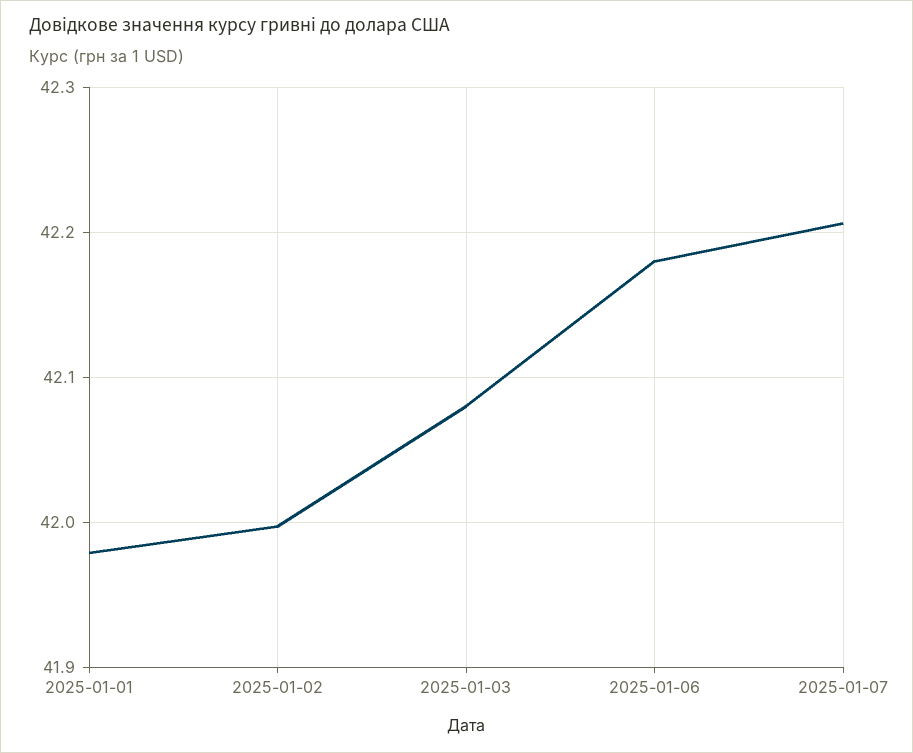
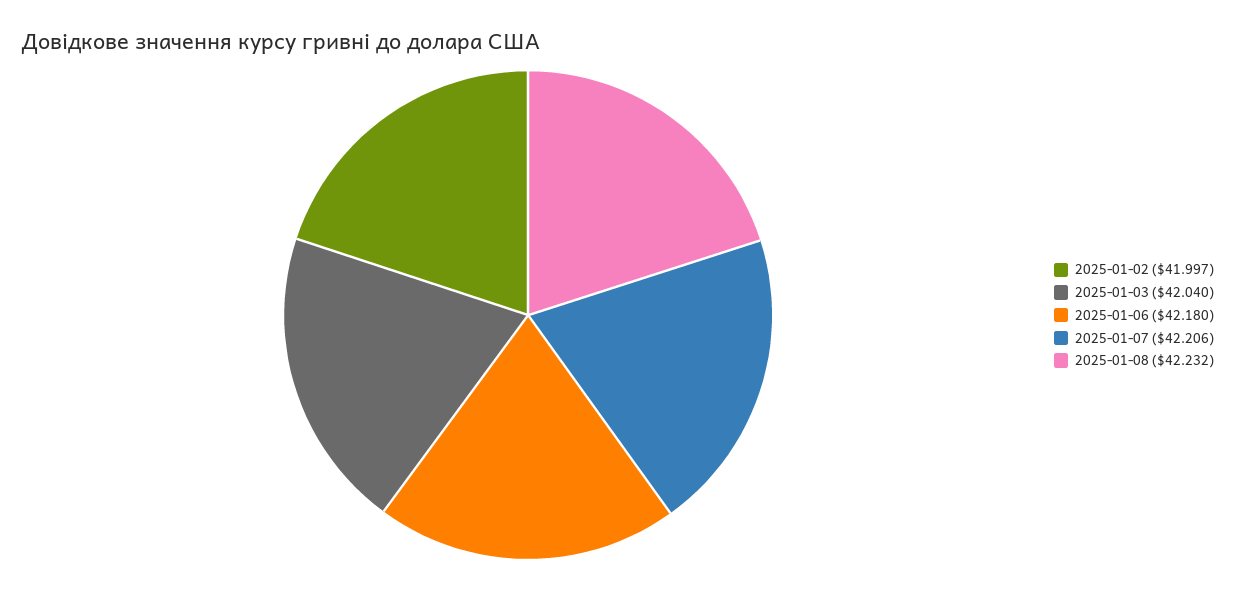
2025-01-01: 41.98 -> none
2025-01-03: 42.08 -> 42.04
2025-01-08: none -> 42.232

